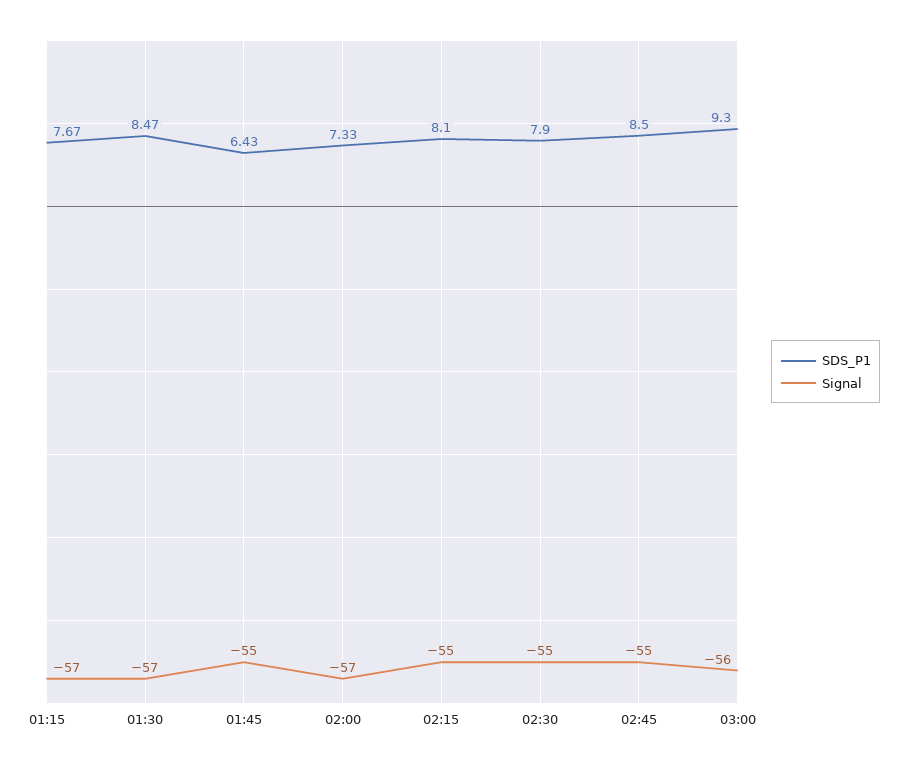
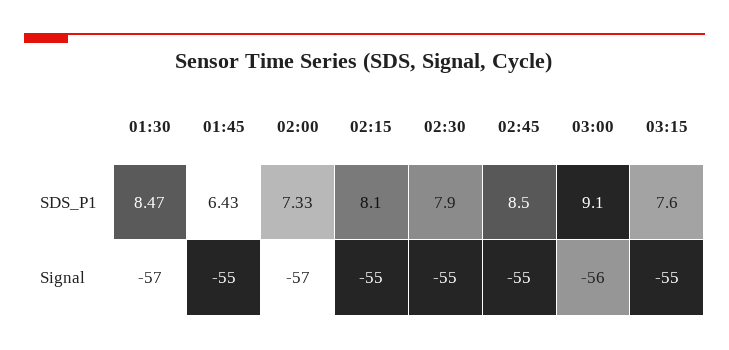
SDS_P1, 01:15: 7.67 -> none
Signal, 01:15: -57 -> none
SDS_P1, 03:00: 9.3 -> 9.1
SDS_P1, 03:15: none -> 7.6
Signal, 03:15: none -> -55

